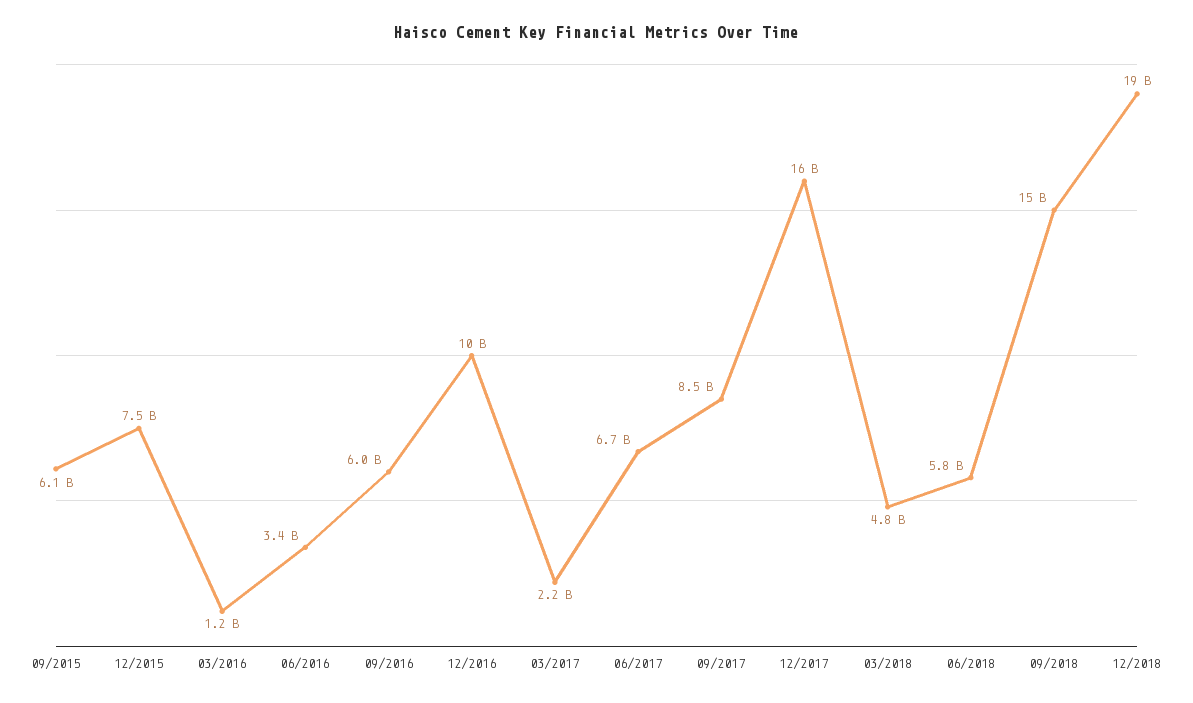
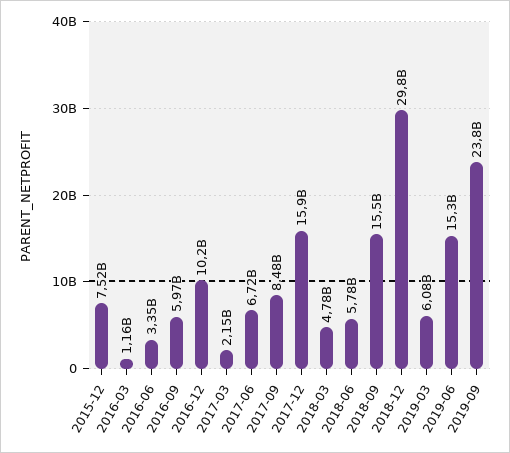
09/2015: 6100000000 -> none
12/2018: 19000000000 -> 29800000000
2019-03: none -> 6080000000
2019-06: none -> 15300000000
2019-09: none -> 23800000000

